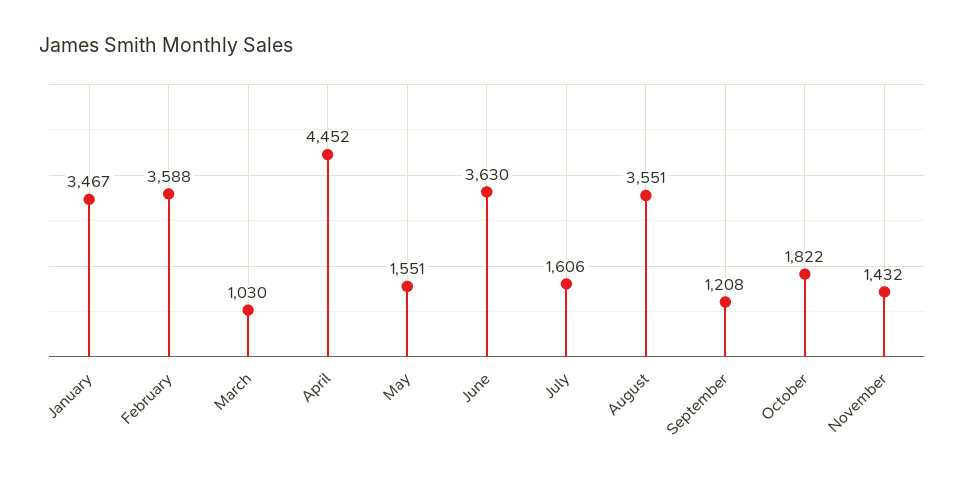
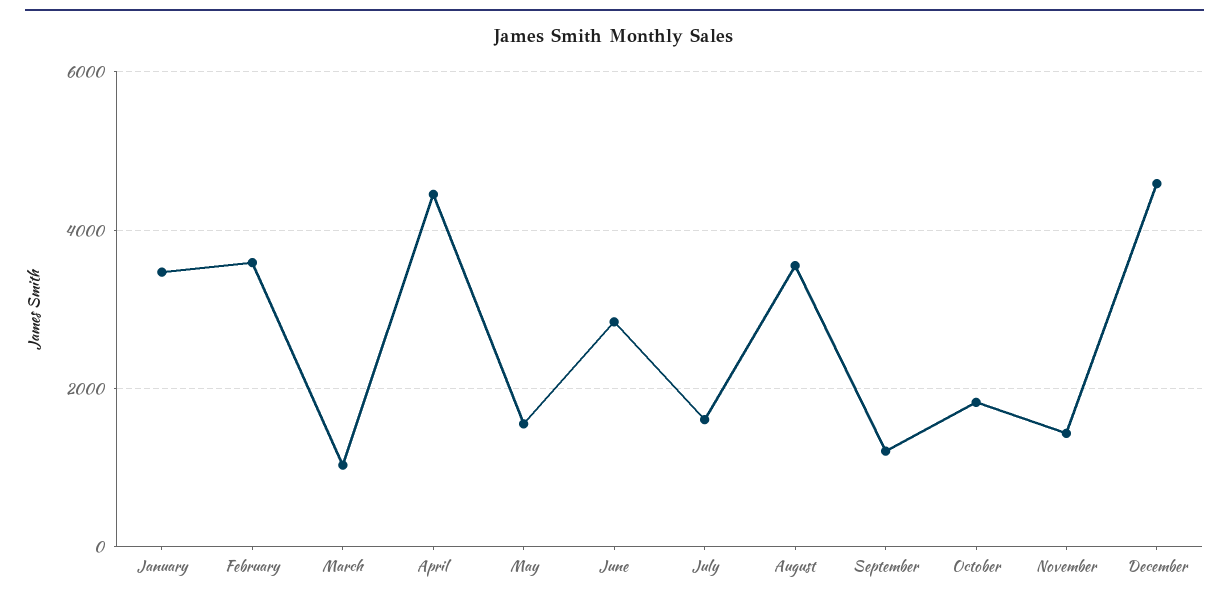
June: 3630 -> 2800
December: none -> 4600

